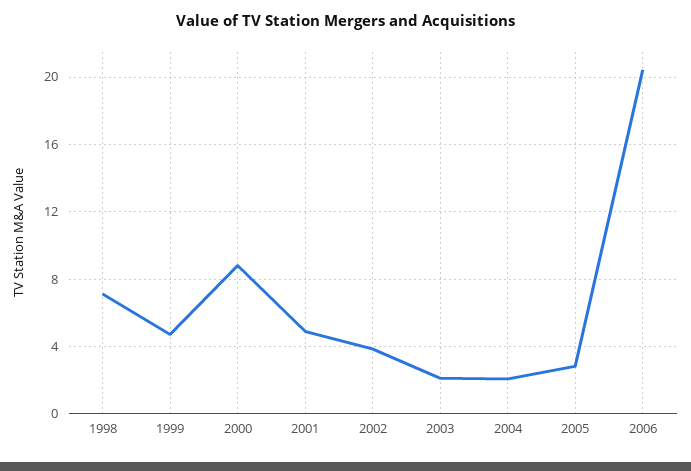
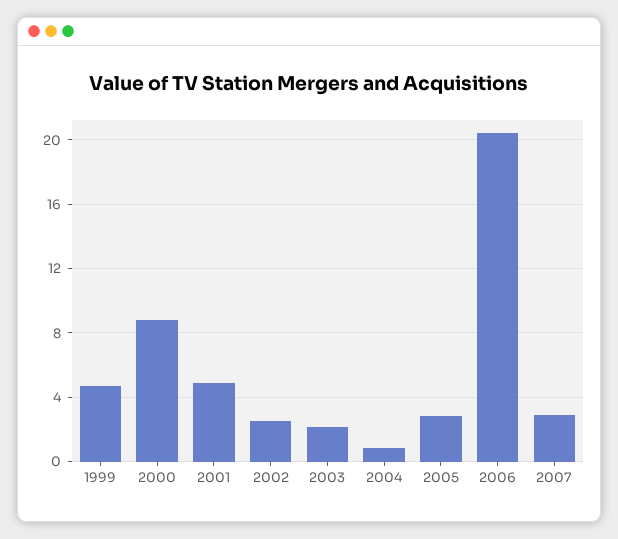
1998: 7 -> none
2002: 4 -> 2.5
2004: 2 -> 1
2007: none -> 3

